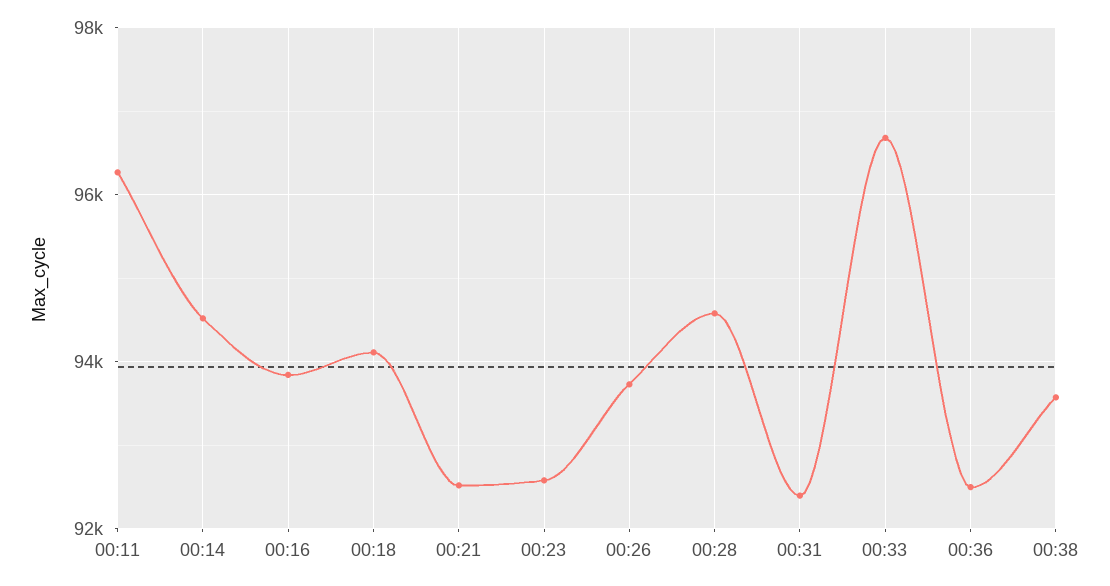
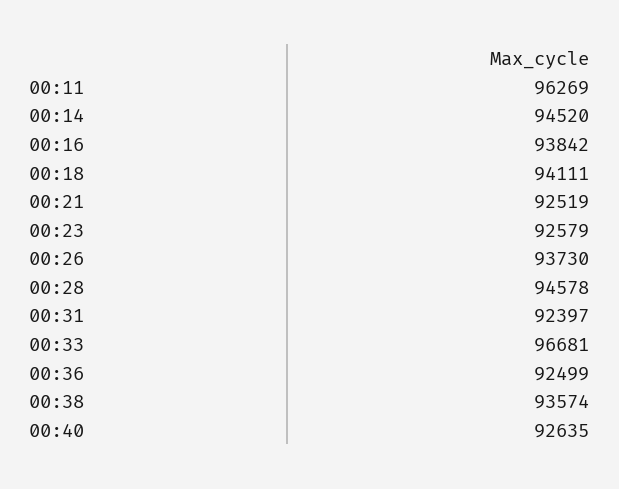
00:40: none -> 92635

